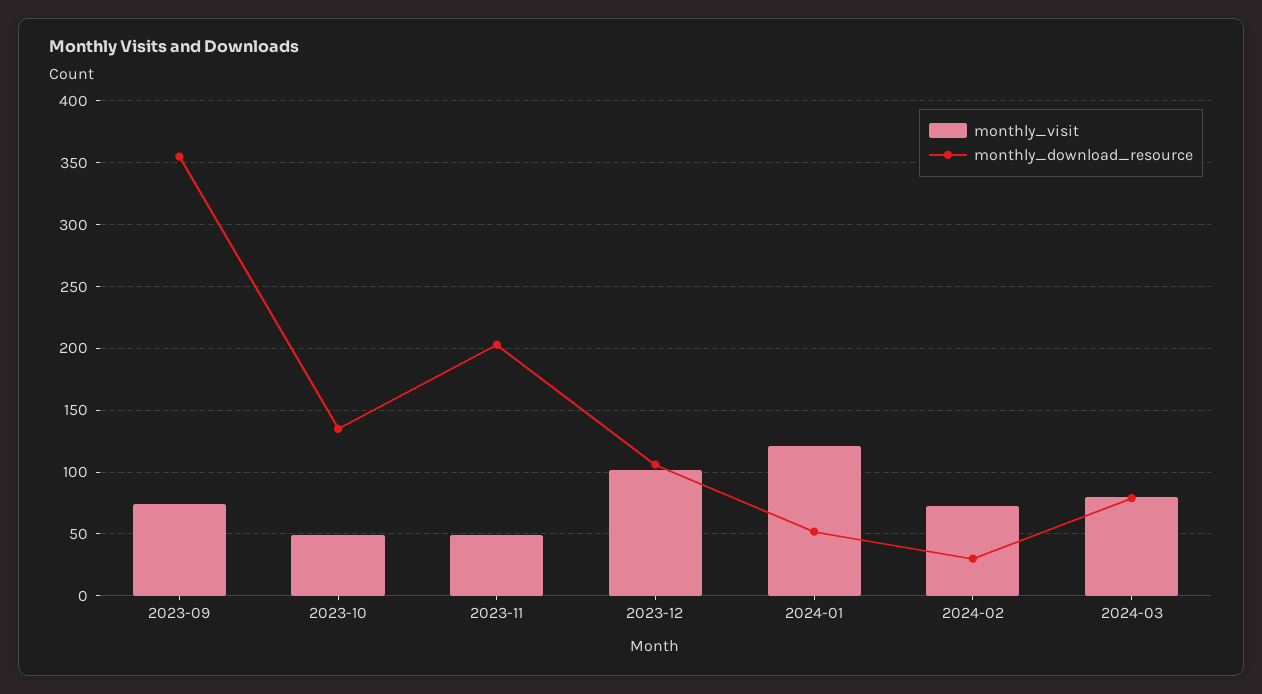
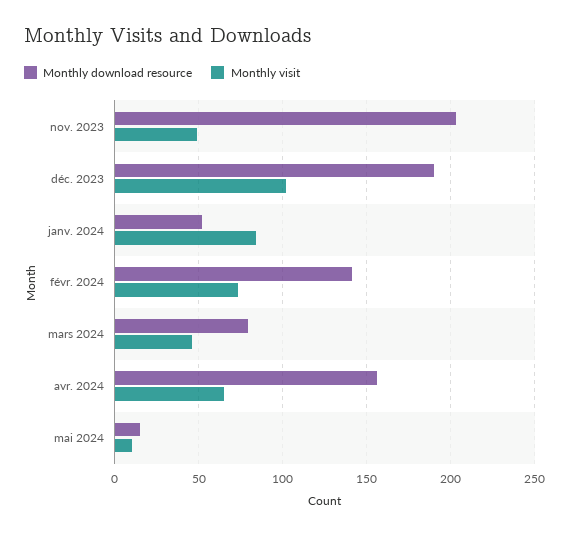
monthly_visit, 2023-09: 75 -> none
monthly_download_resource, 2023-09: 355 -> none
monthly_visit, 2023-10: 50 -> none
monthly_download_resource, 2023-10: 135 -> none
monthly_download_resource, 2023-12: 105 -> 190
monthly_visit, 2024-01: 120 -> 85
monthly_download_resource, 2024-02: 30 -> 140
monthly_visit, 2024-03: 80 -> 45
monthly_download_resource, avr. 2024: none -> 155
monthly_visit, avr. 2024: none -> 65
monthly_download_resource, mai 2024: none -> 15
monthly_visit, mai 2024: none -> 10

